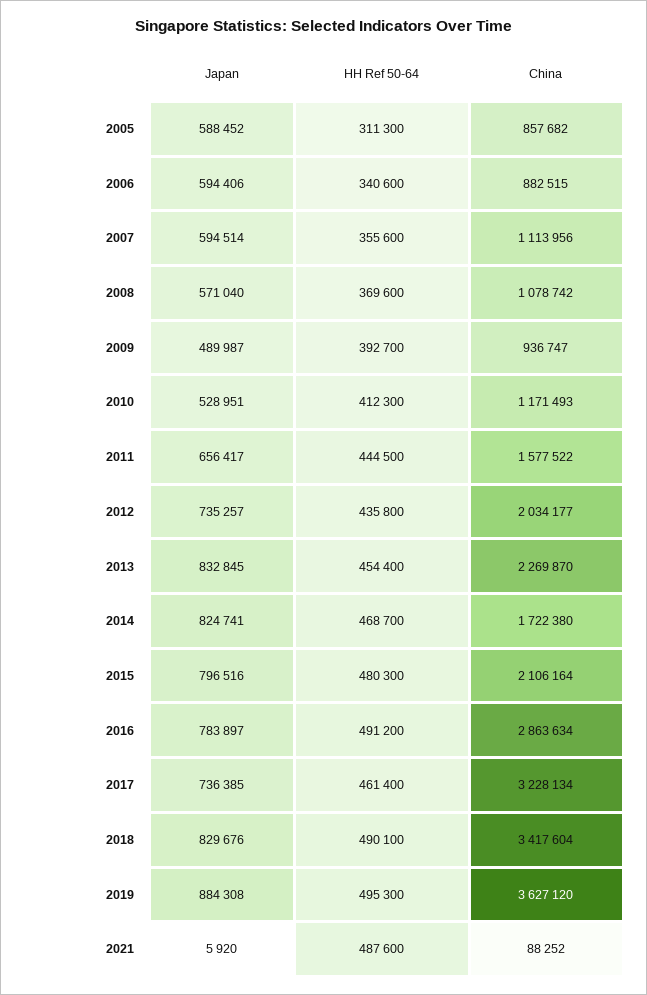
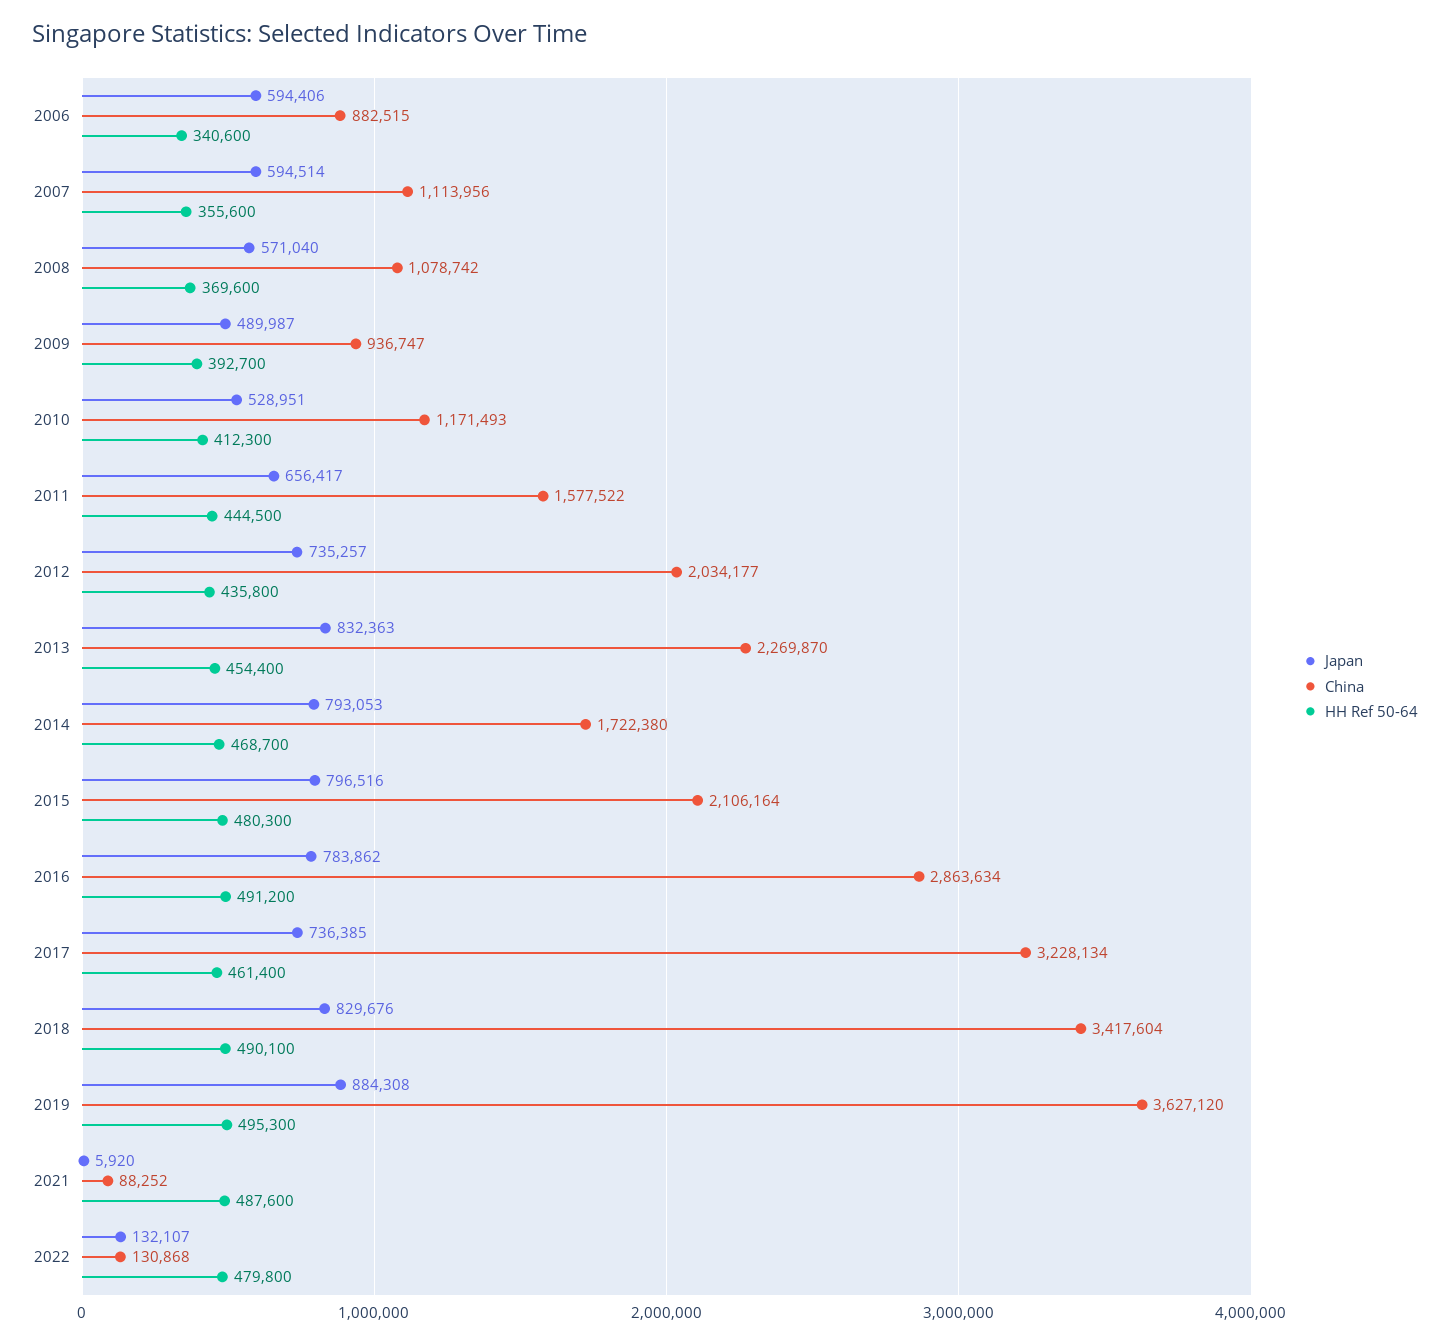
Japan, 2005: 588452 -> none
HH Ref 50-64, 2005: 311300 -> none
China, 2005: 857682 -> none
Japan, 2013: 832845 -> 832363
Japan, 2014: 824741 -> 793053
Japan, 2016: 783897 -> 783862
Japan, 2022: none -> 132107
China, 2022: none -> 130868
HH Ref 50-64, 2022: none -> 479800

